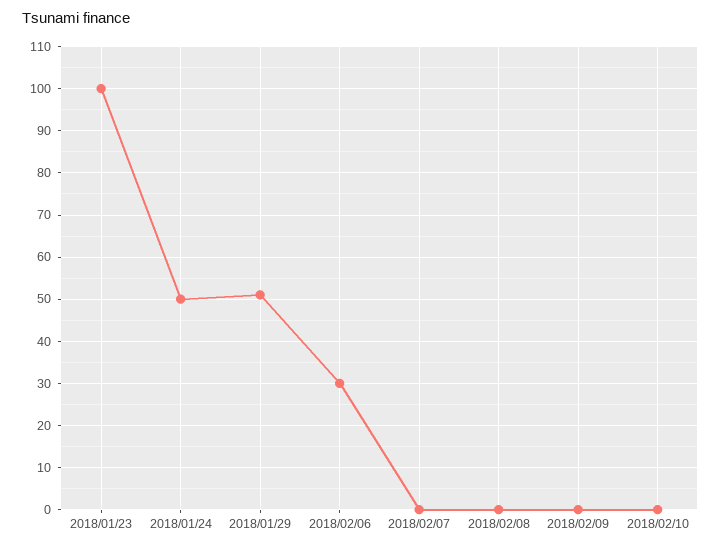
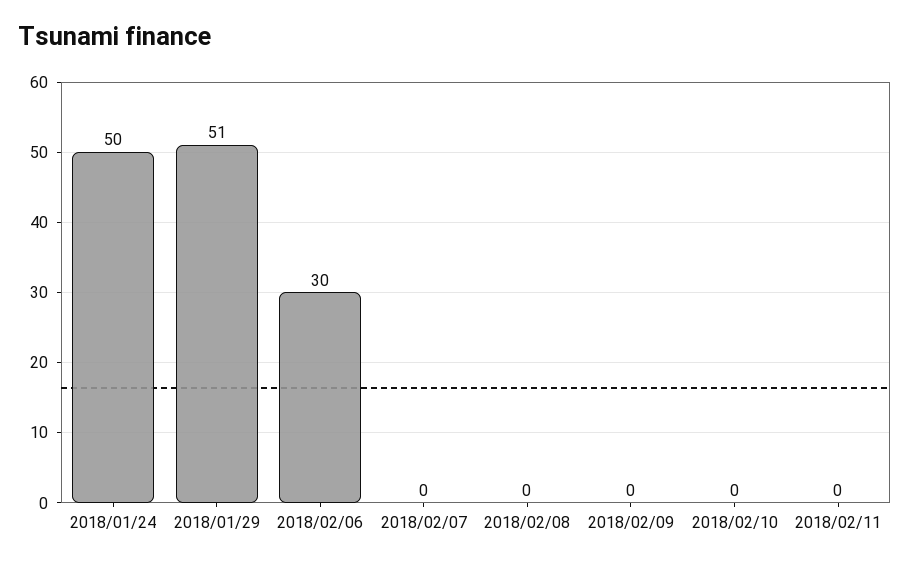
2018/01/23: 100 -> none
2018/02/11: none -> 0

